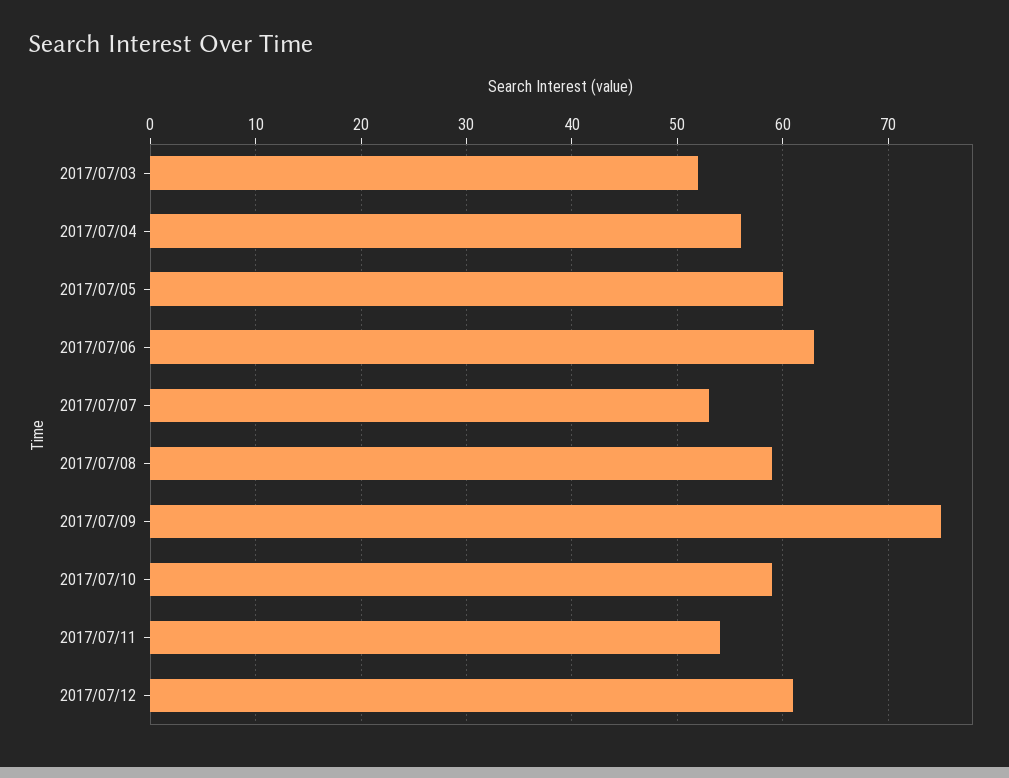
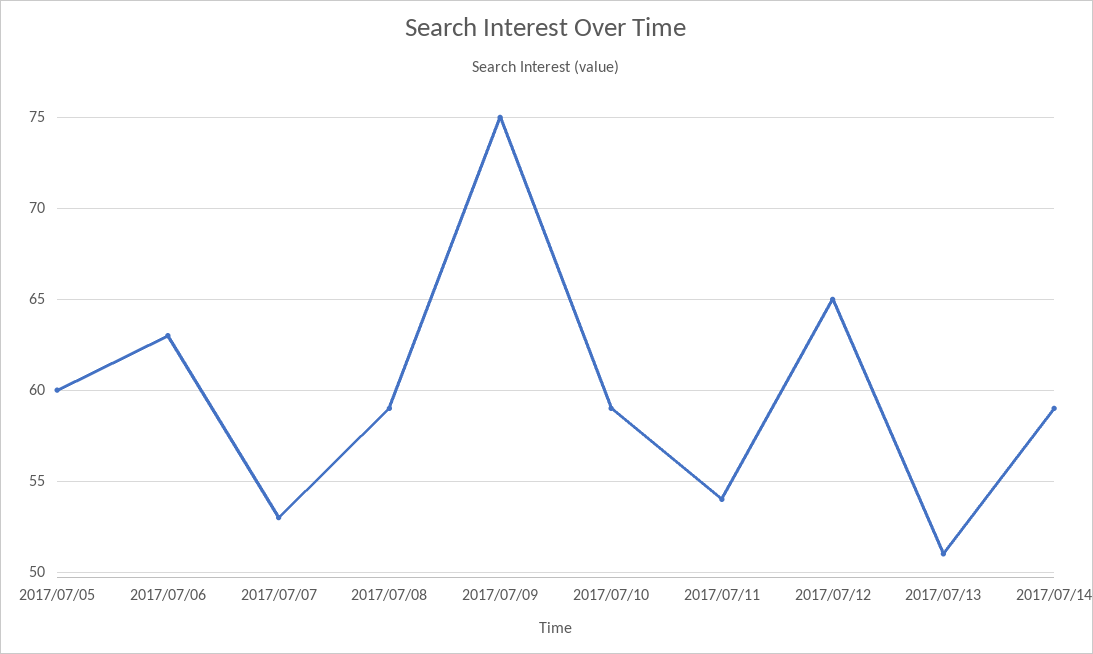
2017/07/03: 52 -> none
2017/07/04: 56 -> none
2017/07/12: 61 -> 65
2017/07/13: none -> 51
2017/07/14: none -> 59

